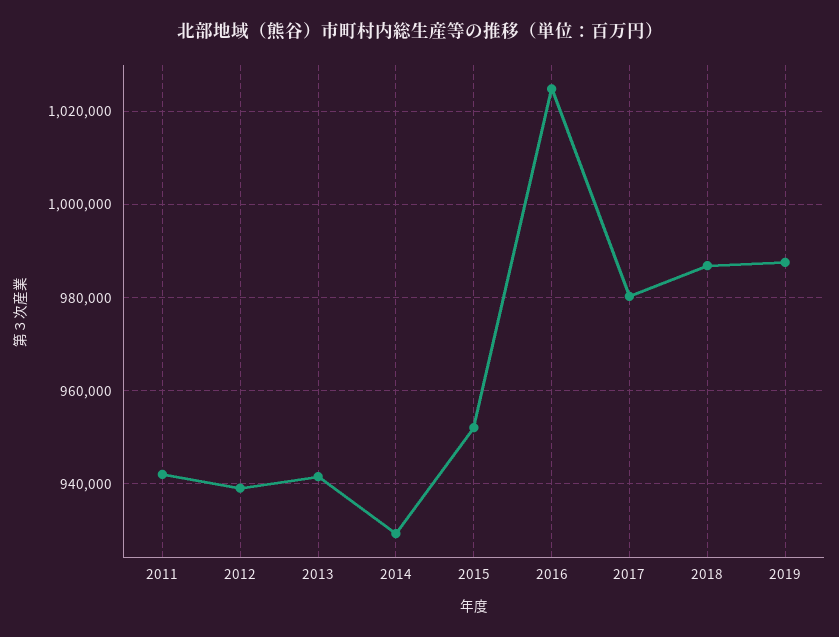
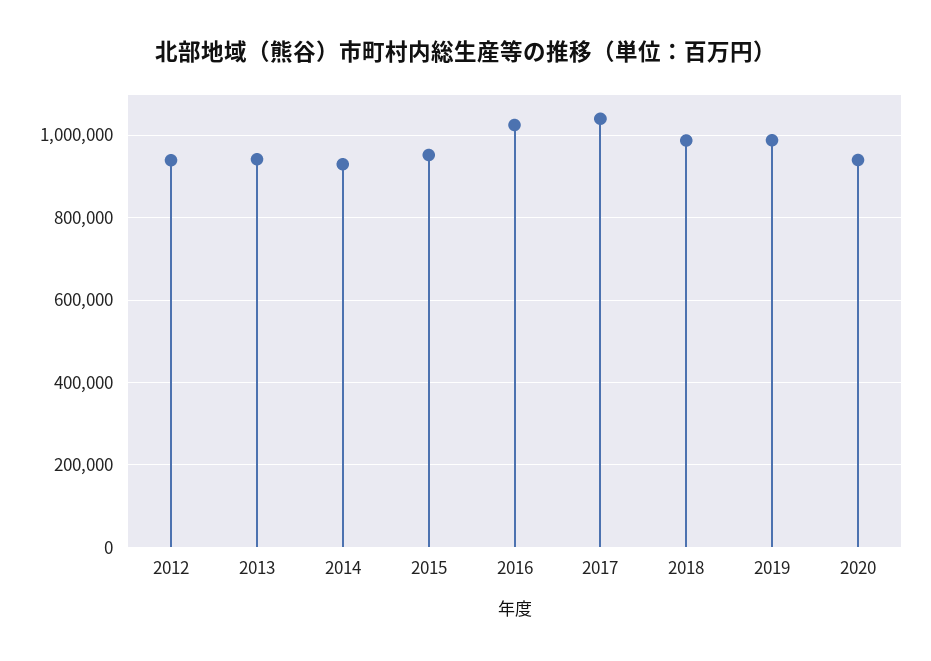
2011: 942000 -> none
2017: 980000 -> 1040000
2020: none -> 940000

